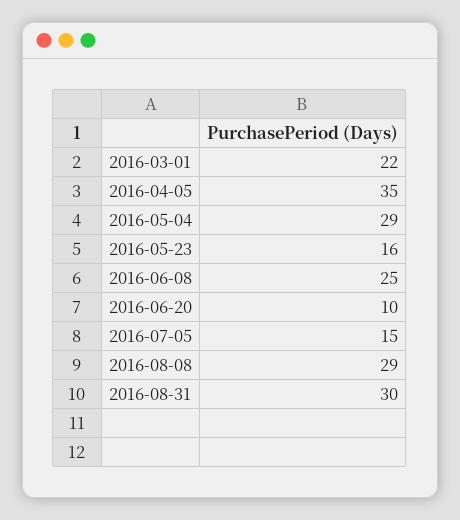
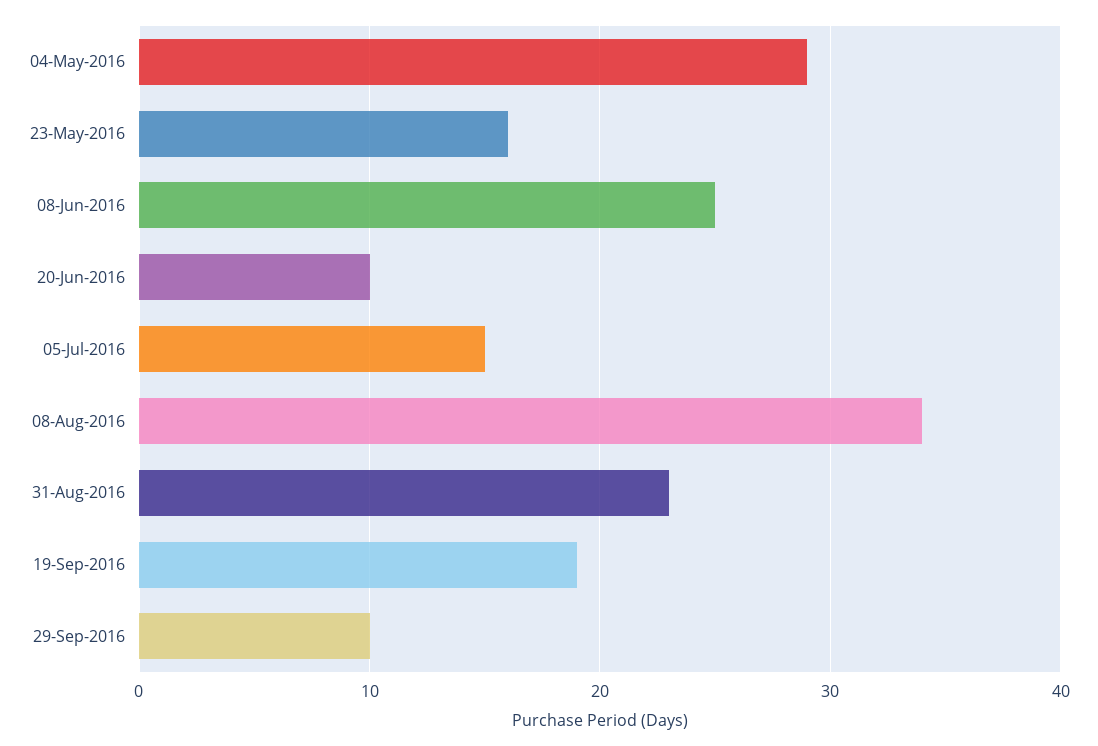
2016-03-01: 22 -> none
2016-04-05: 35 -> none
2016-08-08: 29 -> 34
2016-08-31: 30 -> 23
19-Sep-2016: none -> 19
29-Sep-2016: none -> 10

